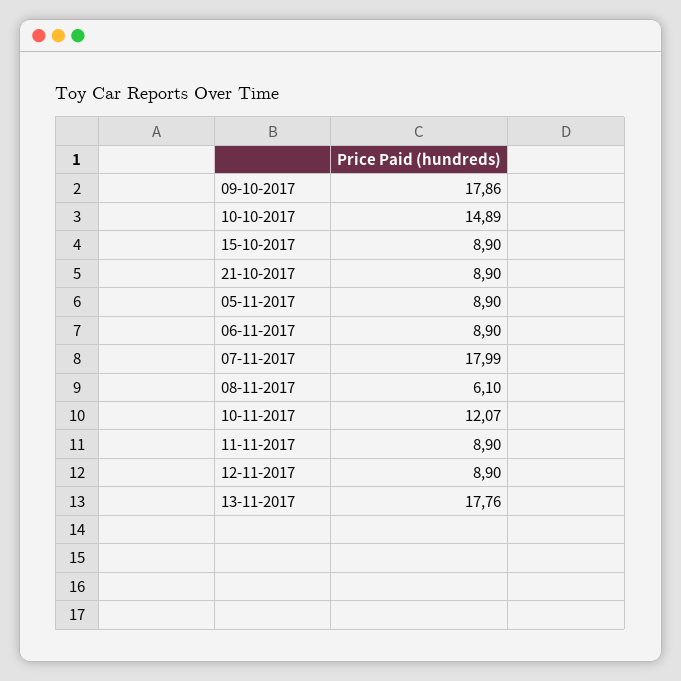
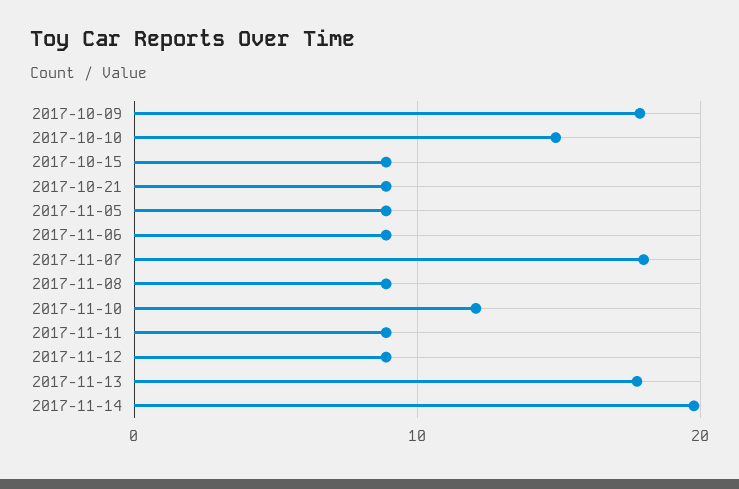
08-11-2017: 6.1 -> 9
2017-11-14: none -> 20

